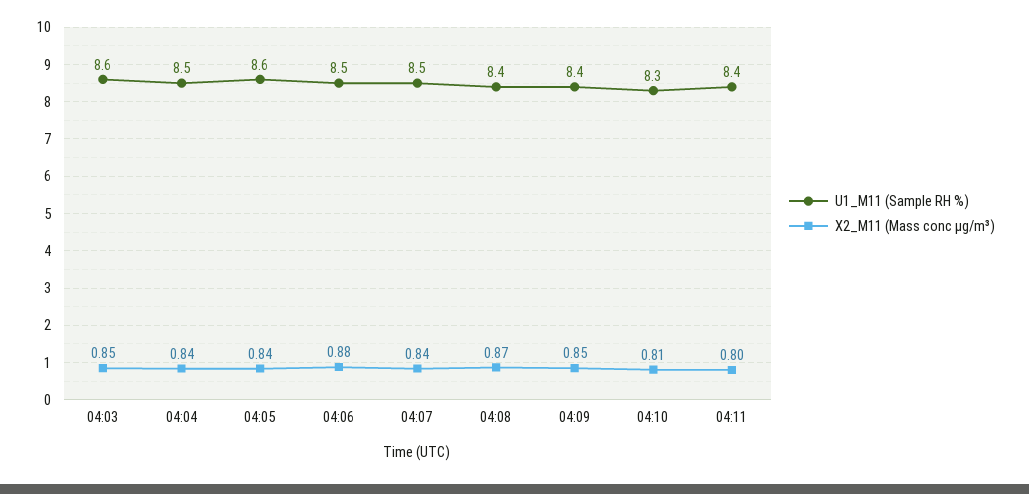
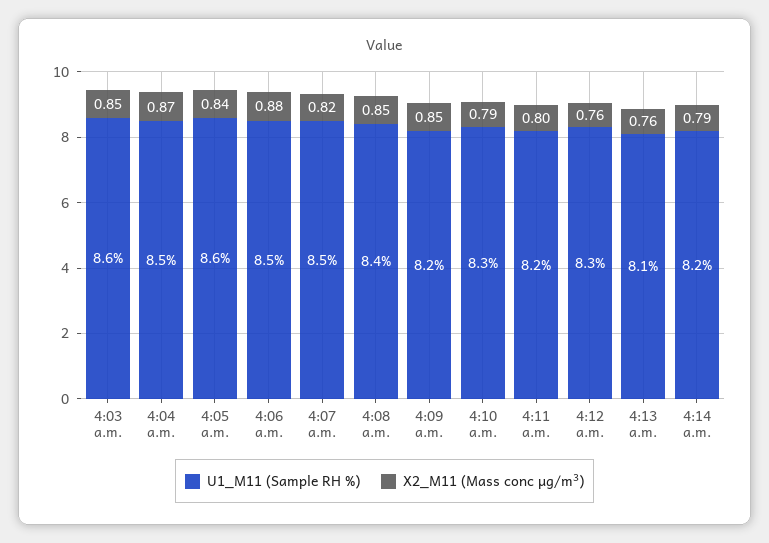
X2_M11 (Mass conc μg/m³), 04:04: 0.84 -> 0.87
X2_M11 (Mass conc μg/m³), 04:07: 0.84 -> 0.82
X2_M11 (Mass conc μg/m³), 04:08: 0.87 -> 0.85
U1_M11 (Sample RH %), 04:09: 8.4 -> 8.2
X2_M11 (Mass conc μg/m³), 04:10: 0.81 -> 0.79
U1_M11 (Sample RH %), 04:11: 8.4 -> 8.2
U1_M11 (Sample RH %), 4:12 a.m.: none -> 8.3
X2_M11 (Mass conc μg/m³), 4:12 a.m.: none -> 0.76
U1_M11 (Sample RH %), 4:13 a.m.: none -> 8.1
X2_M11 (Mass conc μg/m³), 4:13 a.m.: none -> 0.76
U1_M11 (Sample RH %), 4:14 a.m.: none -> 8.2
X2_M11 (Mass conc μg/m³), 4:14 a.m.: none -> 0.79

